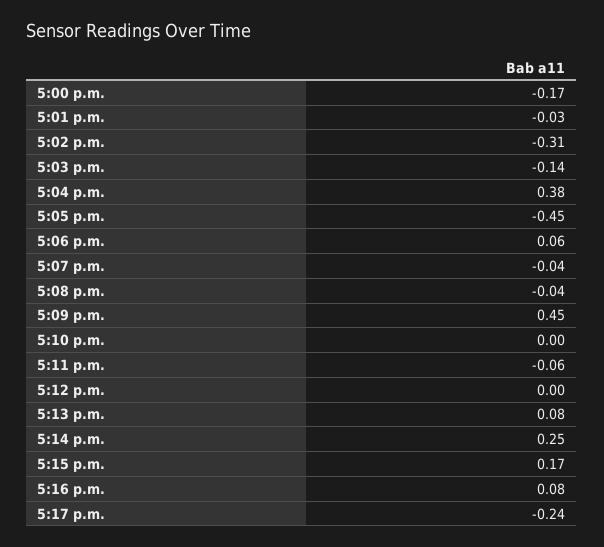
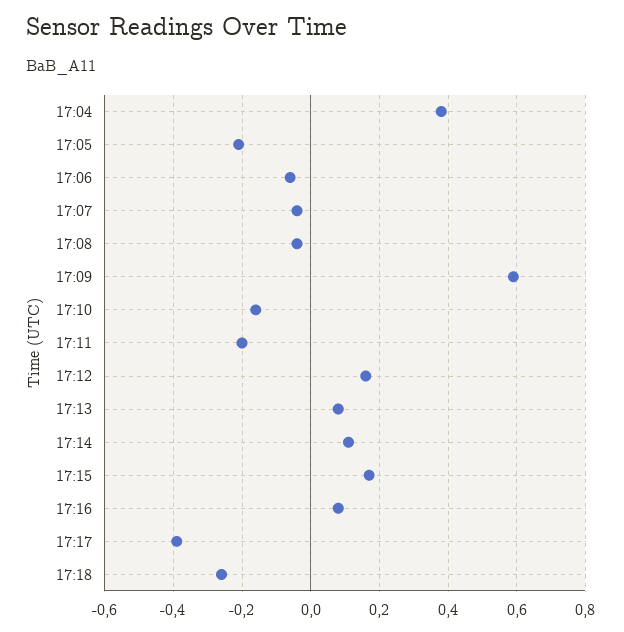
5:00 p.m.: -0.17 -> none
5:01 p.m.: -0.03 -> none
5:02 p.m.: -0.31 -> none
5:03 p.m.: -0.14 -> none
5:05 p.m.: -0.45 -> -0.2
5:06 p.m.: 0.06 -> -0.05
5:09 p.m.: 0.45 -> 0.6
5:10 p.m.: 0 -> -0.15
5:11 p.m.: -0.06 -> -0.2
5:12 p.m.: 0 -> 0.15
5:14 p.m.: 0.25 -> 0.1
5:17 p.m.: -0.24 -> -0.4
17:18: none -> -0.25

